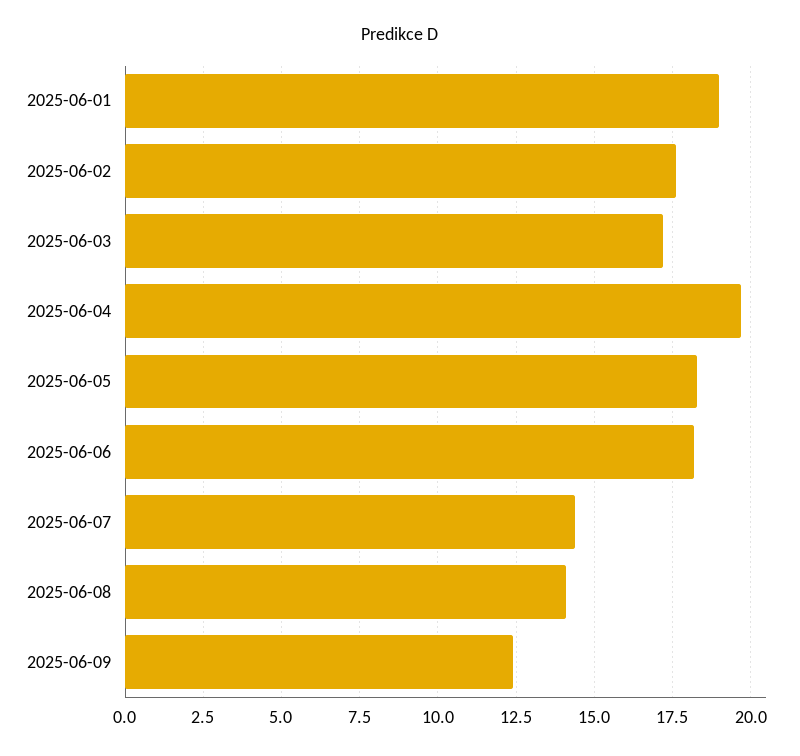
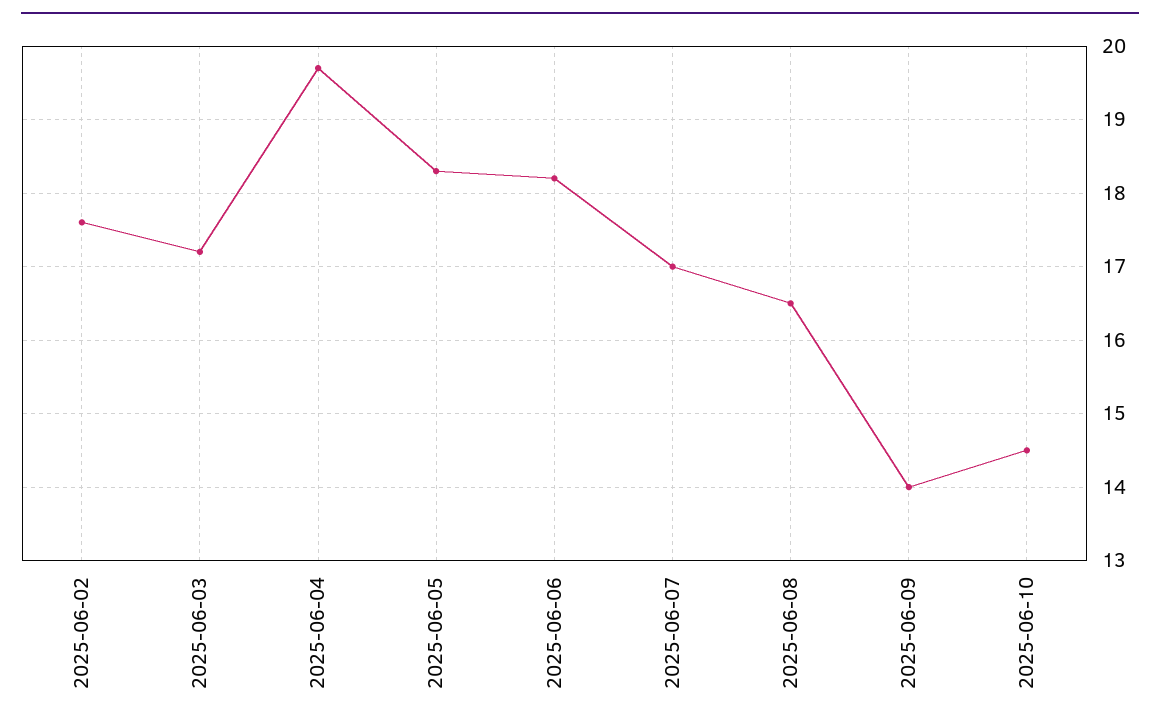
2025-06-01: 19 -> none
2025-06-07: 14.5 -> 17
2025-06-08: 14 -> 16.5
2025-06-09: 12.5 -> 14
2025-06-10: none -> 14.5

